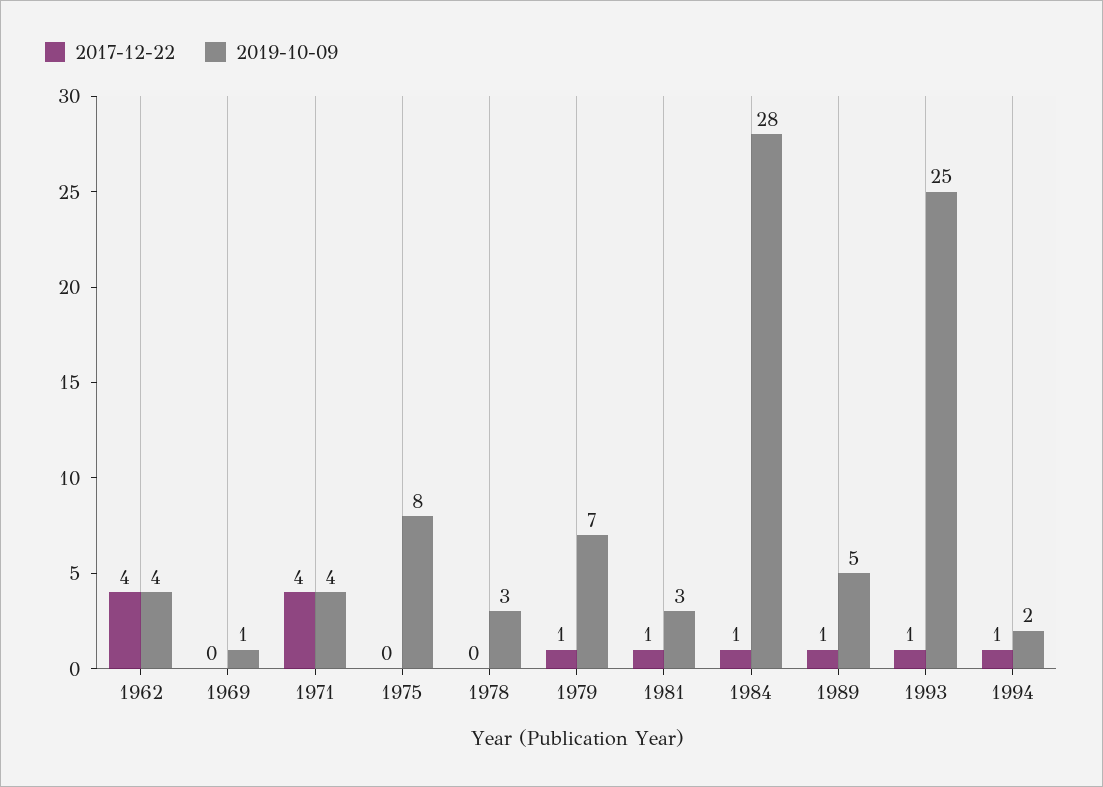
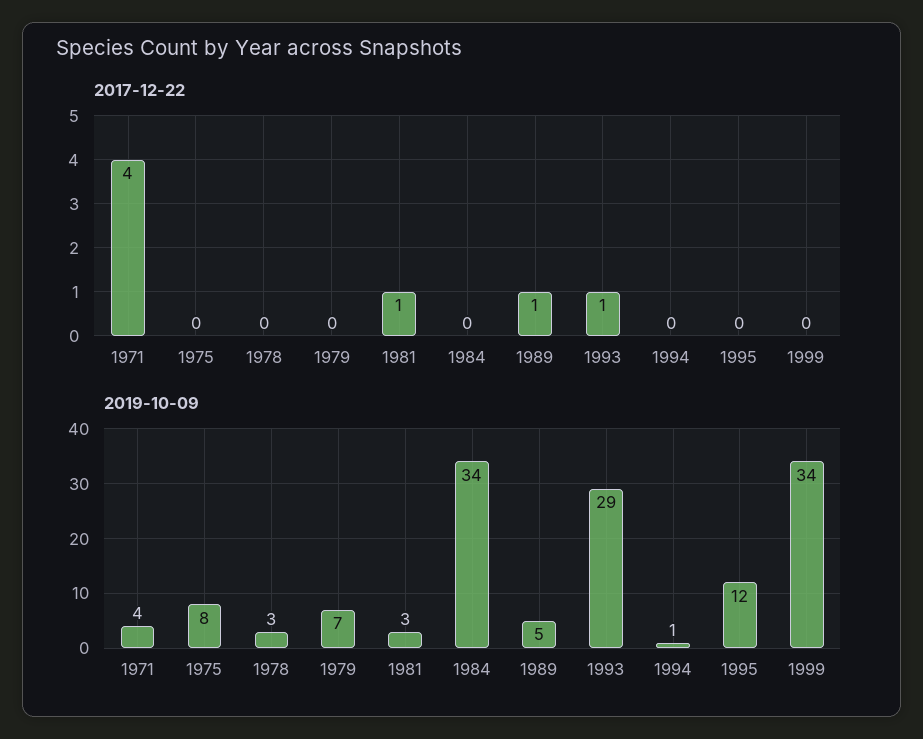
2017-12-22, 1962: 4 -> none
2019-10-09, 1962: 4 -> none
2017-12-22, 1969: 0 -> none
2019-10-09, 1969: 1 -> none
2017-12-22, 1979: 1 -> 0
2017-12-22, 1984: 1 -> 0
2019-10-09, 1984: 28 -> 34
2019-10-09, 1993: 25 -> 29
2017-12-22, 1994: 1 -> 0
2019-10-09, 1994: 2 -> 1
2017-12-22, 1995: none -> 0
2017-12-22, 1999: none -> 0
2019-10-09, 1995: none -> 12
2019-10-09, 1999: none -> 34

